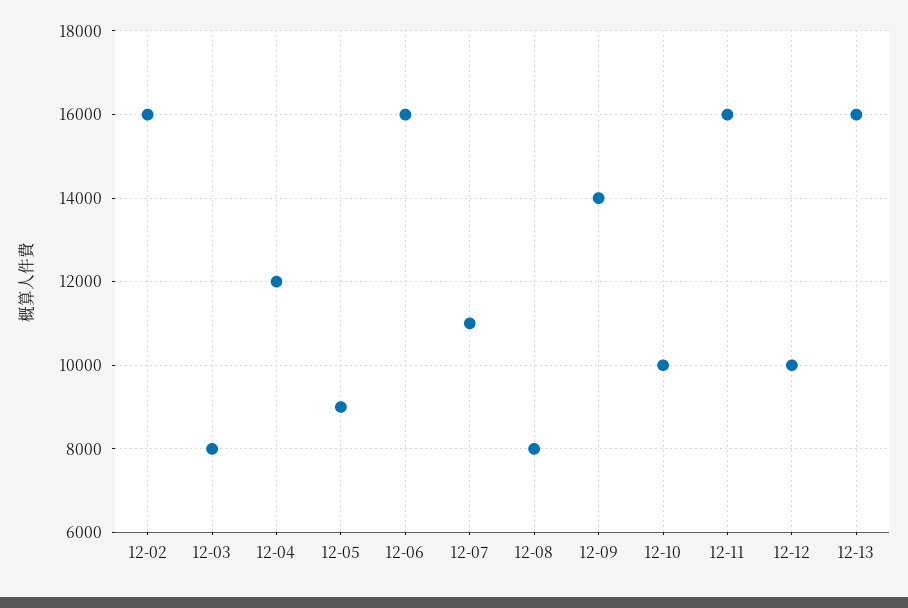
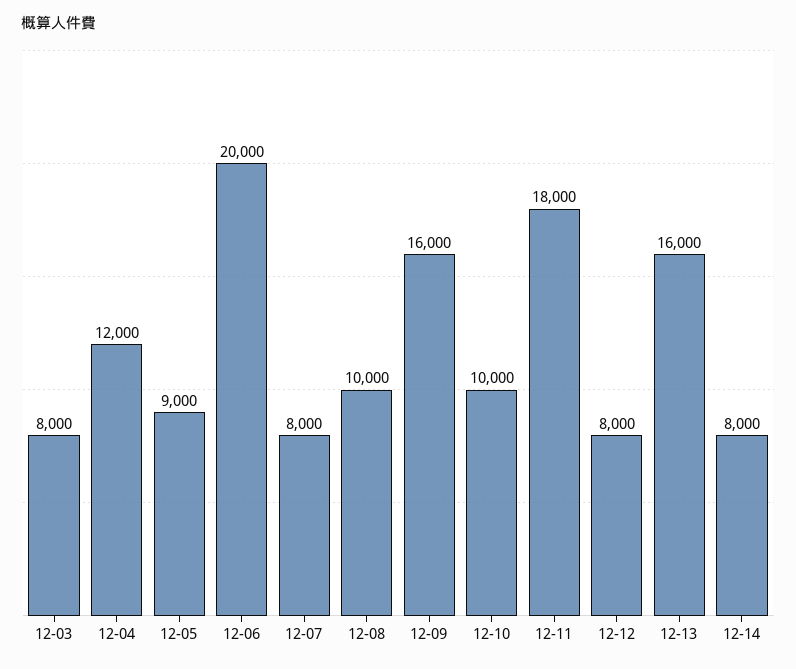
12-02: 16000 -> none
12-06: 16000 -> 20000
12-07: 11000 -> 8000
12-08: 8000 -> 10000
12-09: 14000 -> 16000
12-11: 16000 -> 18000
12-12: 10000 -> 8000
12-14: none -> 8000

